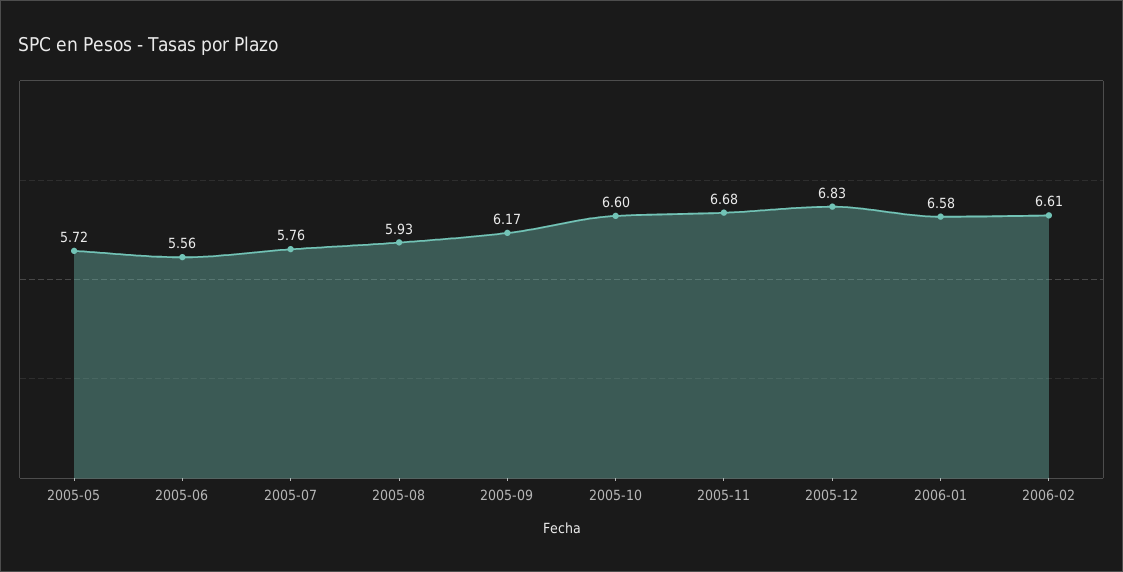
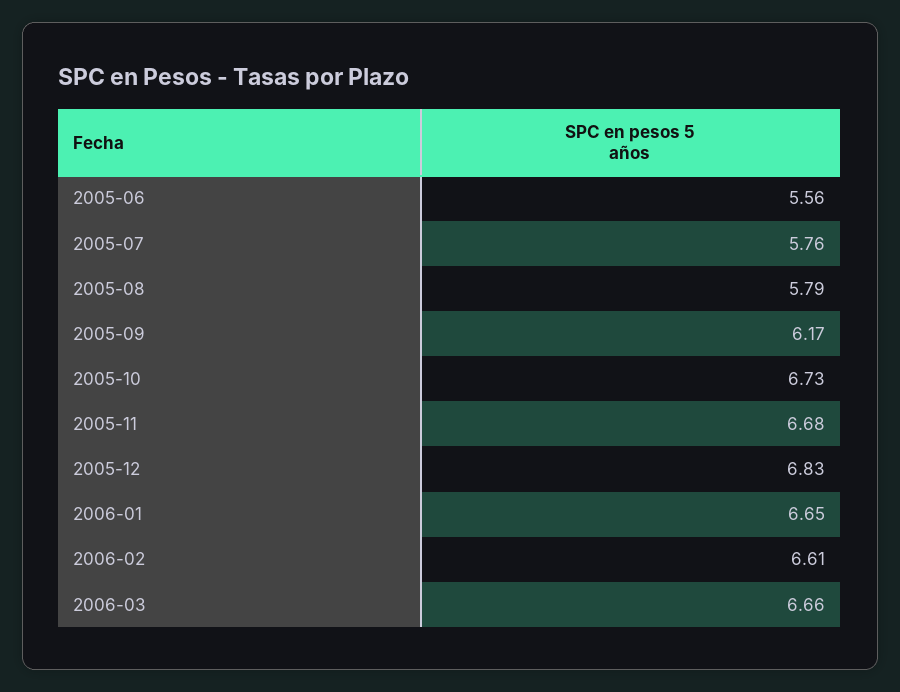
2005-05: 5.72 -> none
2005-08: 5.93 -> 5.79
2005-10: 6.6 -> 6.73
2006-01: 6.58 -> 6.65
2006-03: none -> 6.66

